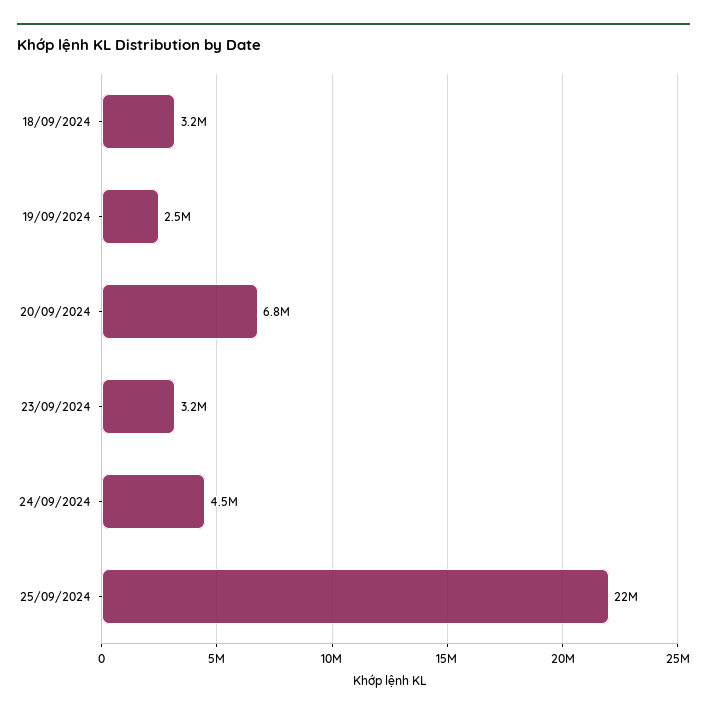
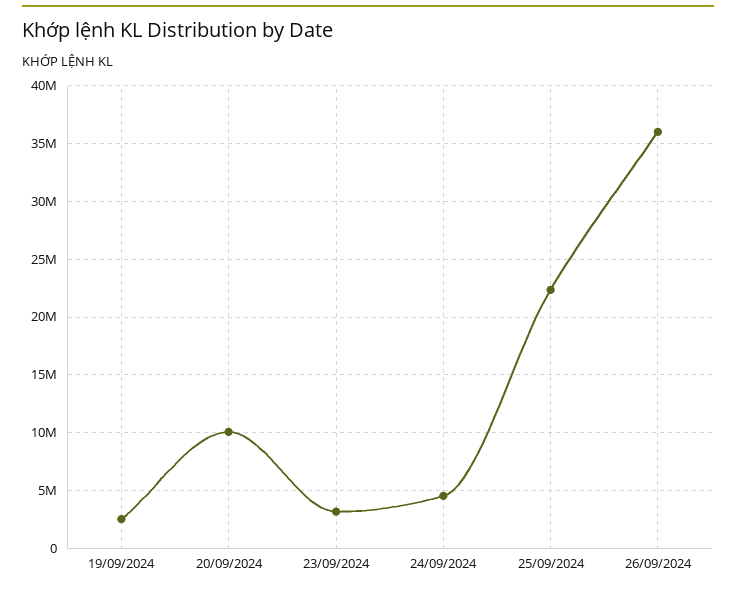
18/09/2024: 3200000 -> none
20/09/2024: 6800000 -> 10000000
26/09/2024: none -> 36000000

